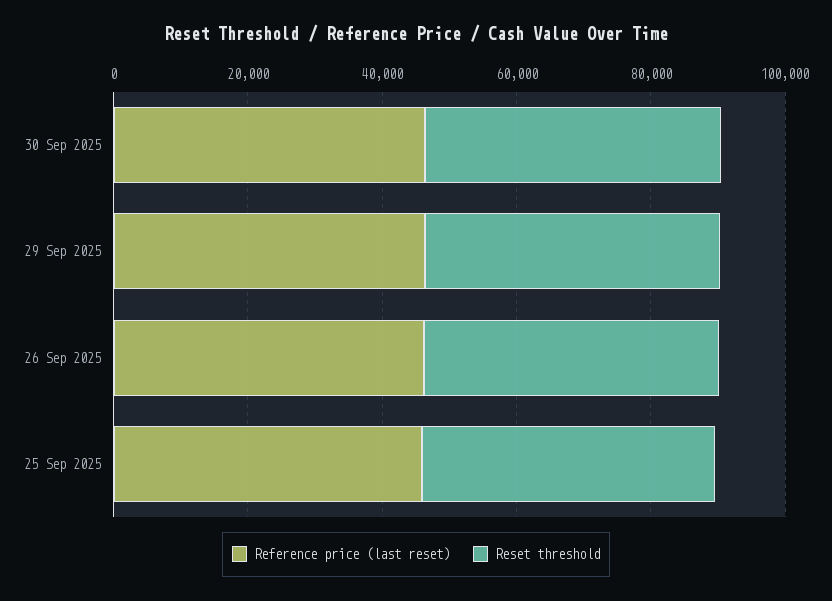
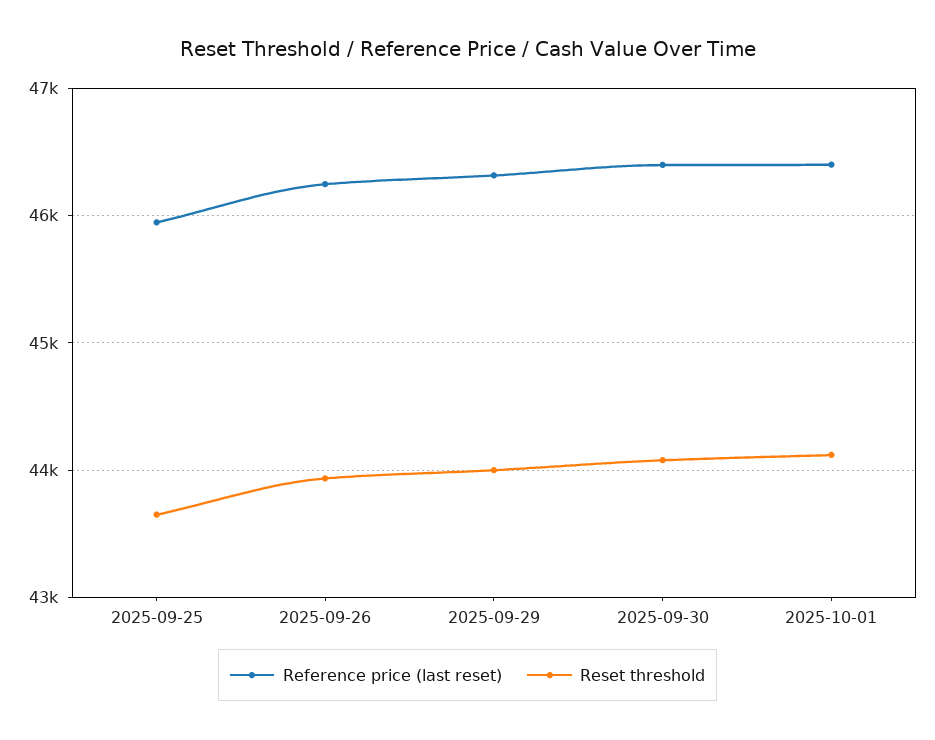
Reference price (last reset), 2025-10-01: none -> 46400
Reset threshold, 2025-10-01: none -> 44100

